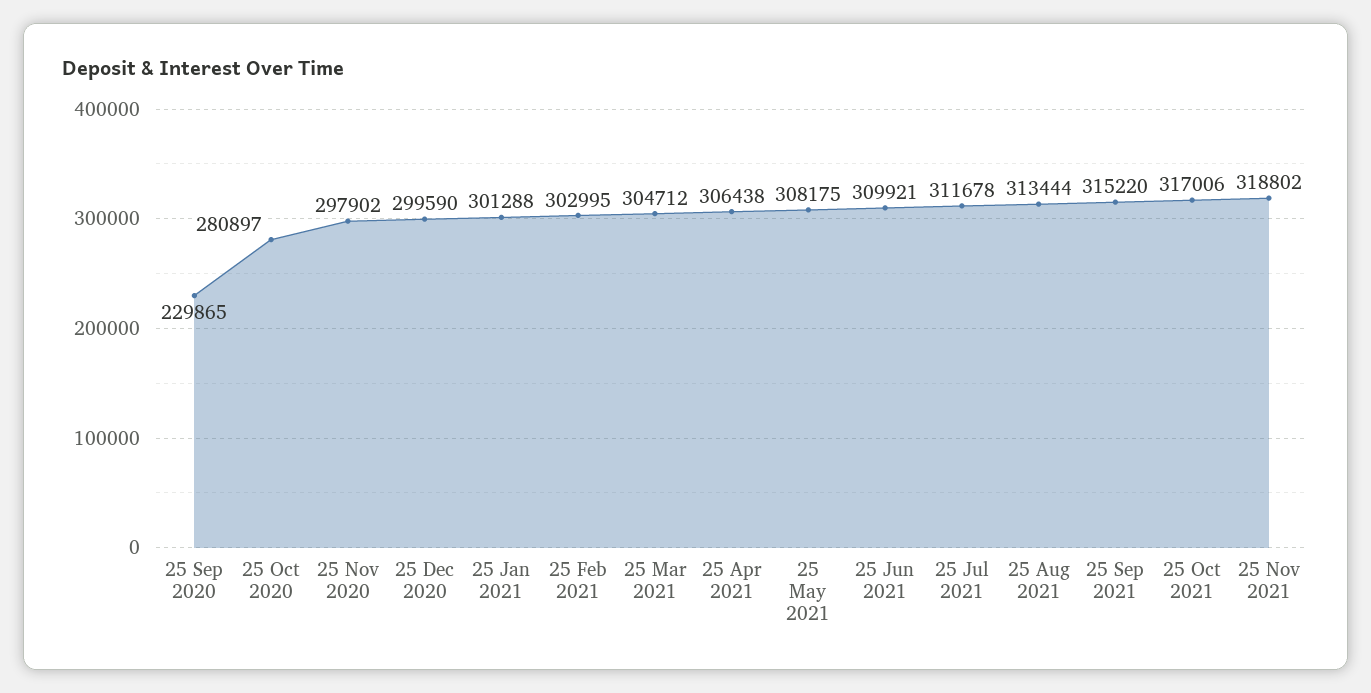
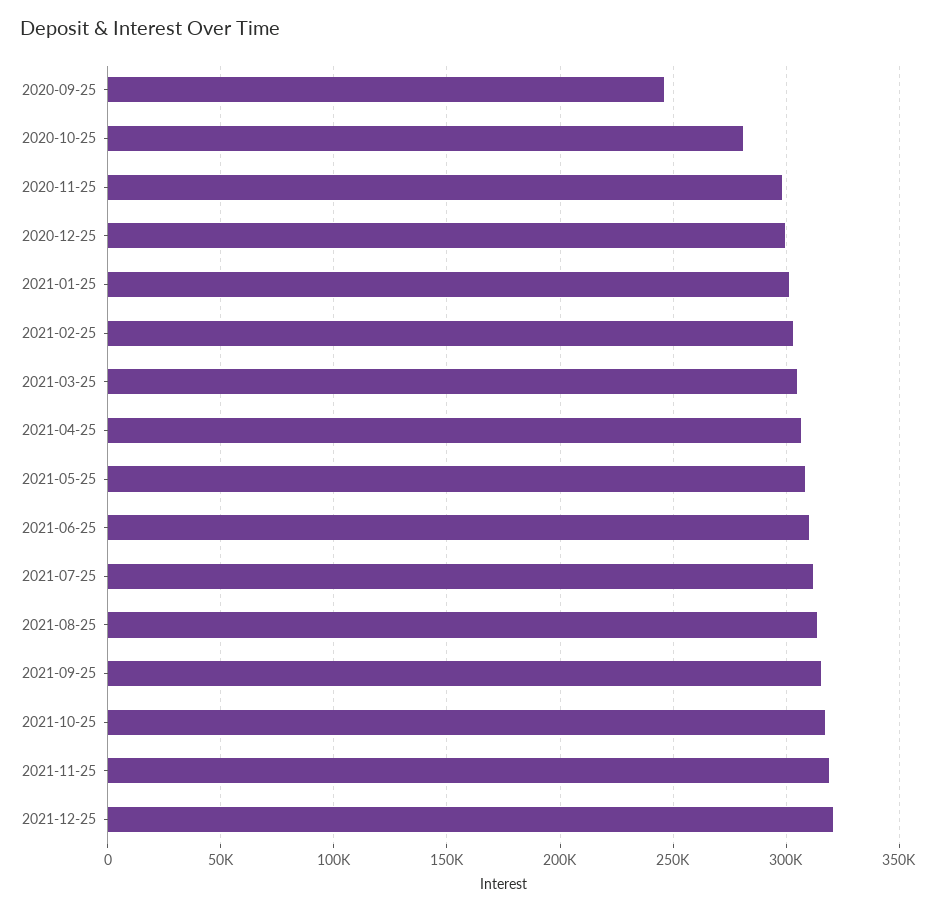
25 Sep 2020: 229865 -> 245000
2021-12-25: none -> 320000

